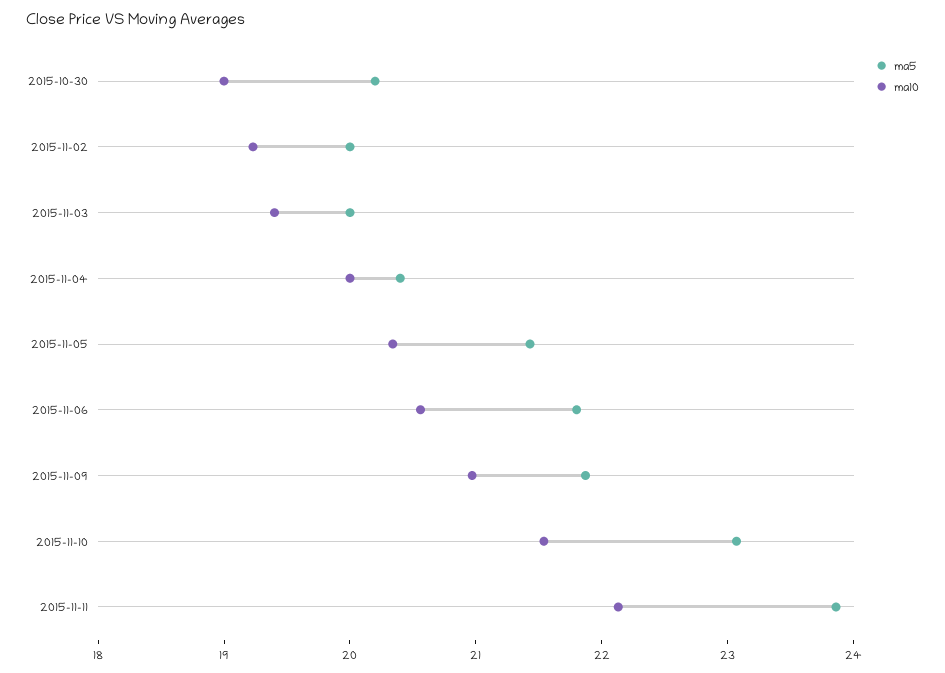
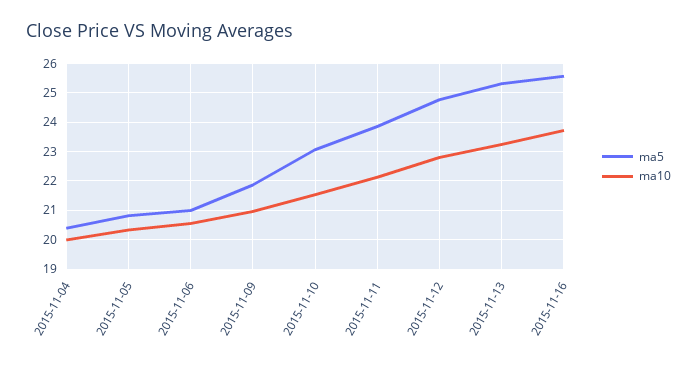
ma5, 2015-10-30: 20.2 -> none
ma10, 2015-10-30: 19 -> none
ma5, 2015-11-02: 20 -> none
ma10, 2015-11-02: 19.2 -> none
ma5, 2015-11-03: 20 -> none
ma10, 2015-11-03: 19.4 -> none
ma5, 2015-11-05: 21.4 -> 20.75
ma5, 2015-11-06: 21.8 -> 21
ma5, 2015-11-12: none -> 24.75
ma10, 2015-11-12: none -> 22.75
ma5, 2015-11-13: none -> 25.25
ma10, 2015-11-13: none -> 23.25
ma5, 2015-11-16: none -> 25.5
ma10, 2015-11-16: none -> 23.75

